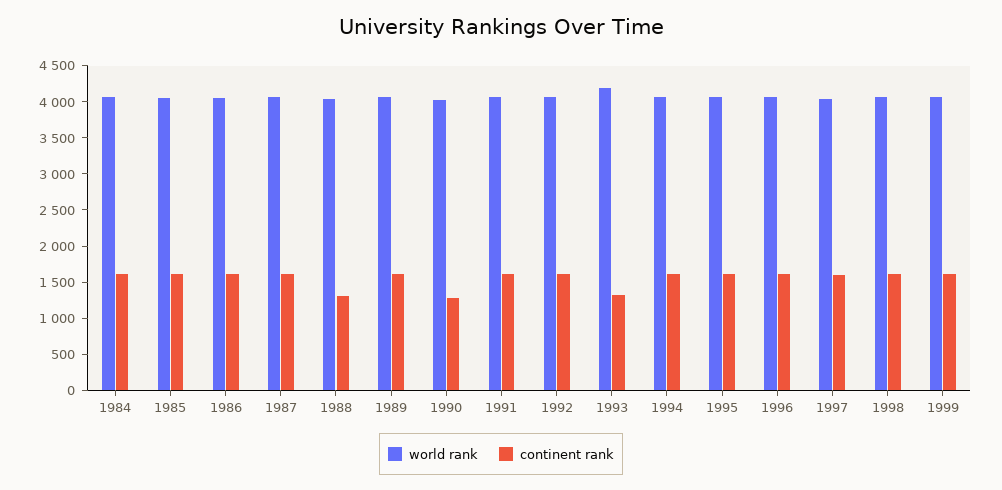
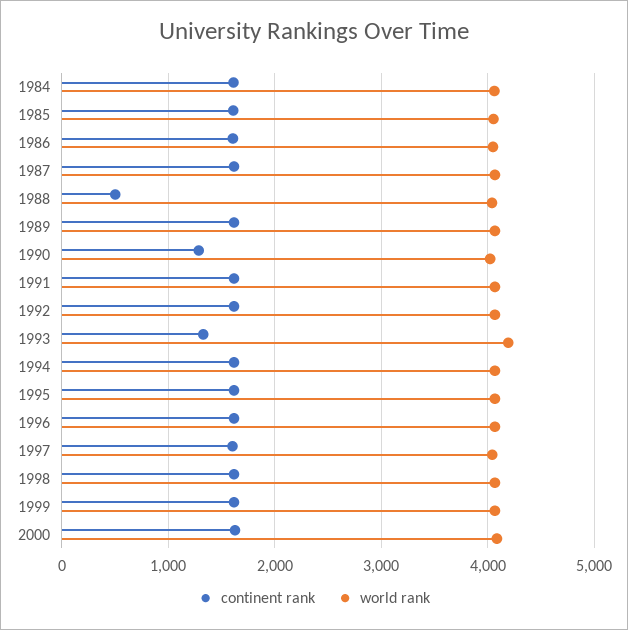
continent rank, 1988: 1250 -> 500
continent rank, 2000: none -> 1600
world rank, 2000: none -> 4100

